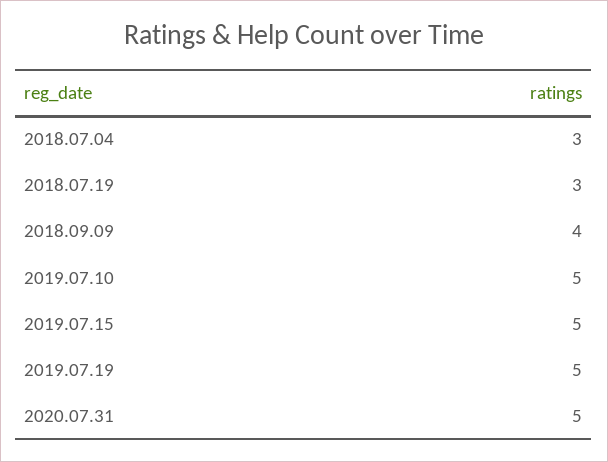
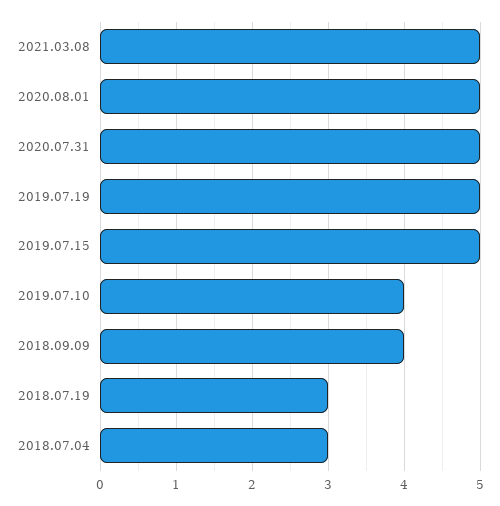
2019.07.10: 5 -> 4
2021.03.08: none -> 5
2020.08.01: none -> 5

